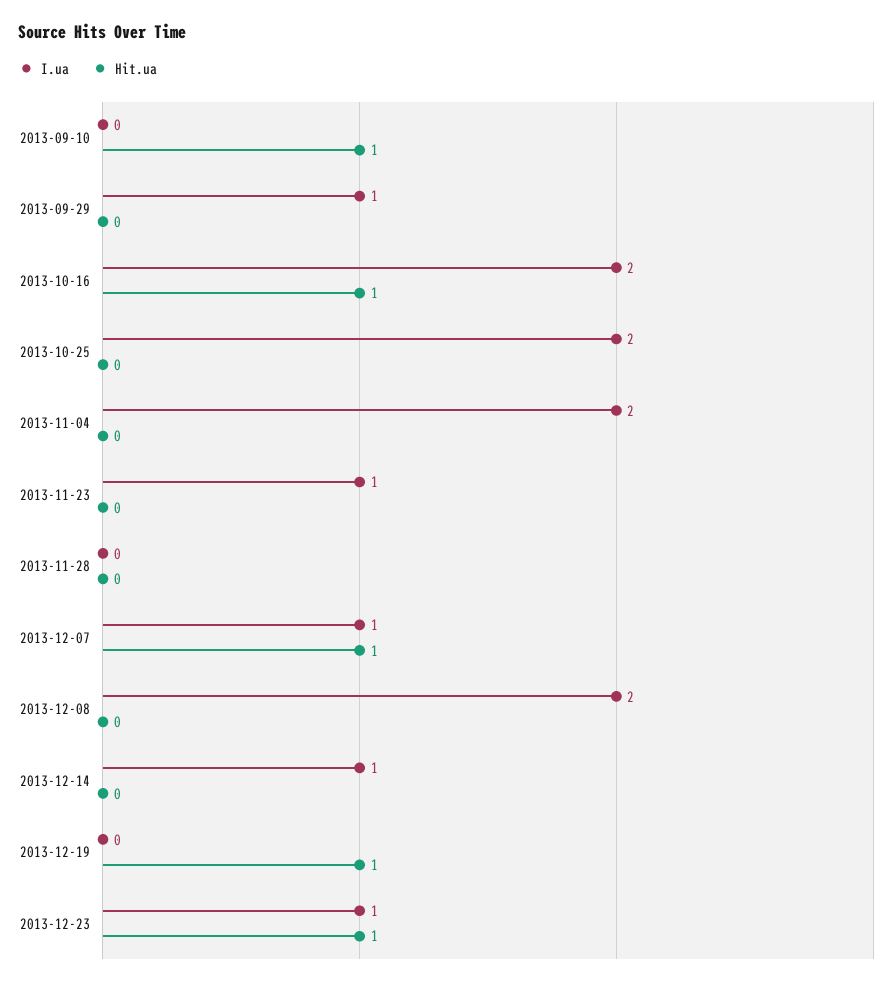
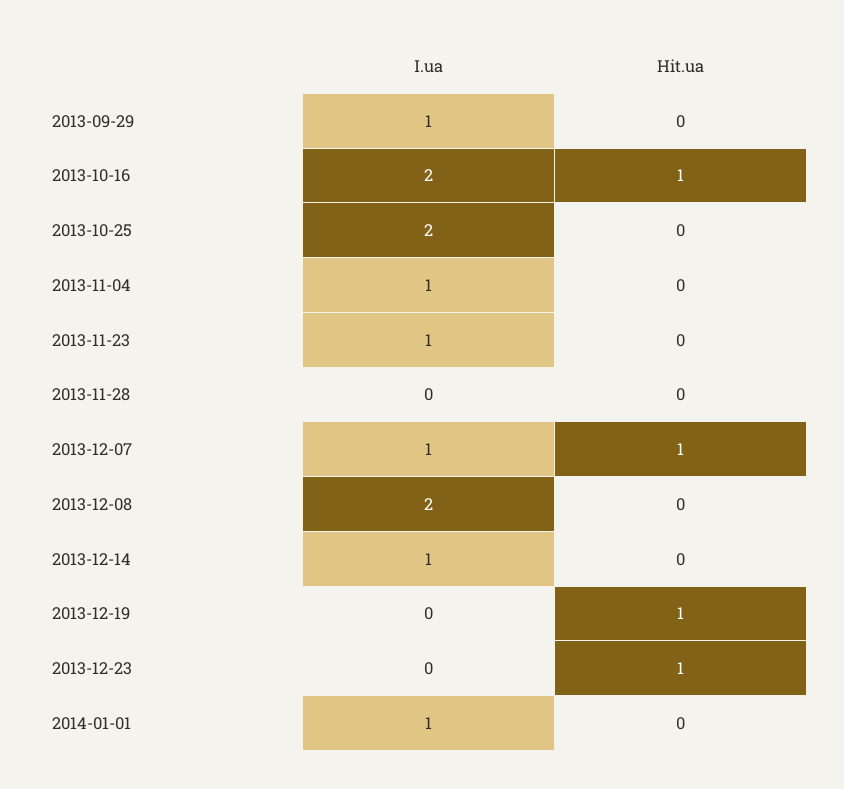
I.ua, 2013-09-10: 0 -> none
Hit.ua, 2013-09-10: 1 -> none
I.ua, 2013-11-04: 2 -> 1
I.ua, 2013-12-23: 1 -> 0
I.ua, 2014-01-01: none -> 1
Hit.ua, 2014-01-01: none -> 0

